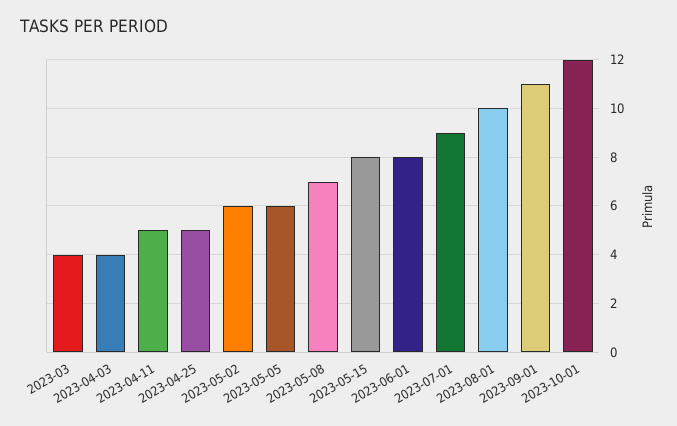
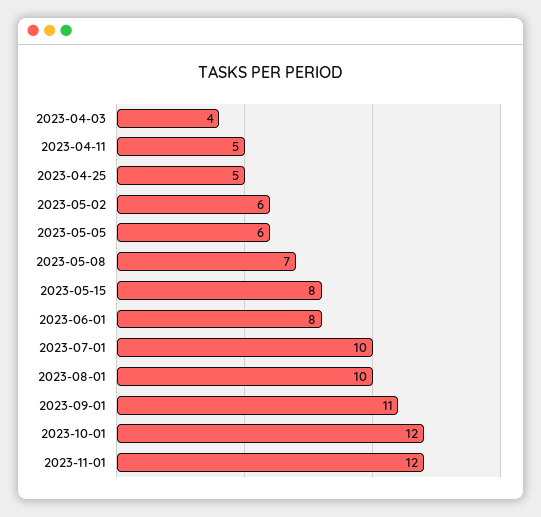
2023-03: 4 -> none
2023-07-01: 9 -> 10
2023-11-01: none -> 12

